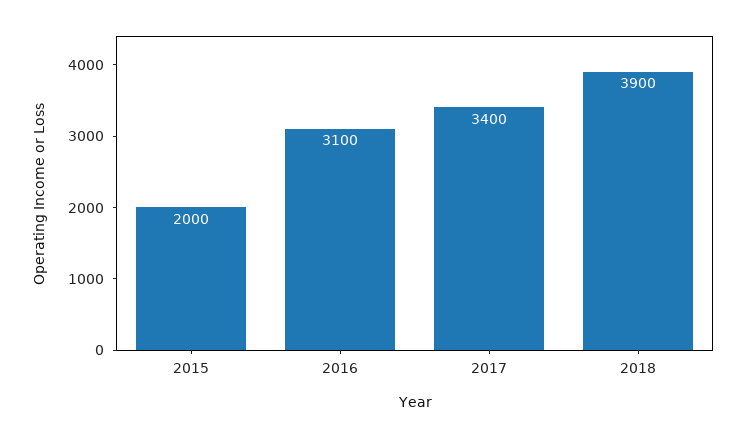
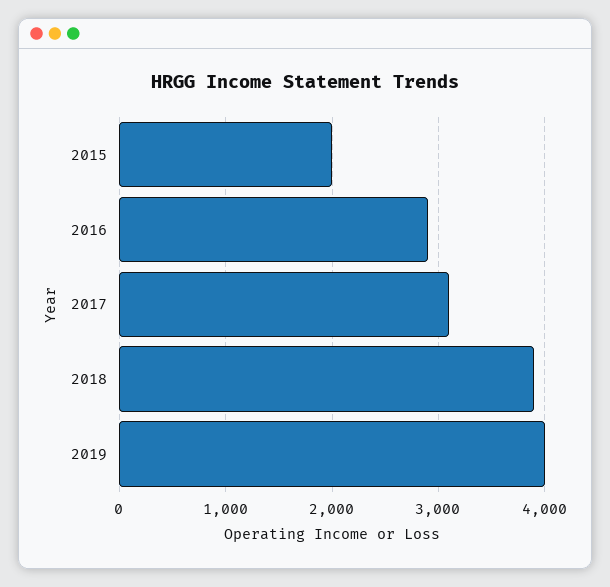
2016: 3100 -> 2900
2017: 3400 -> 3100
2019: none -> 4000

